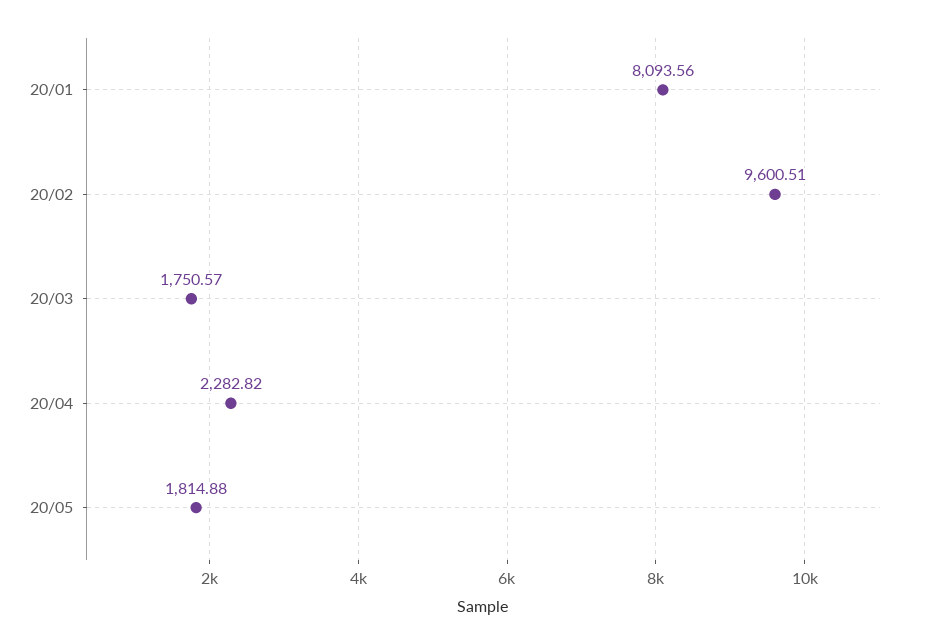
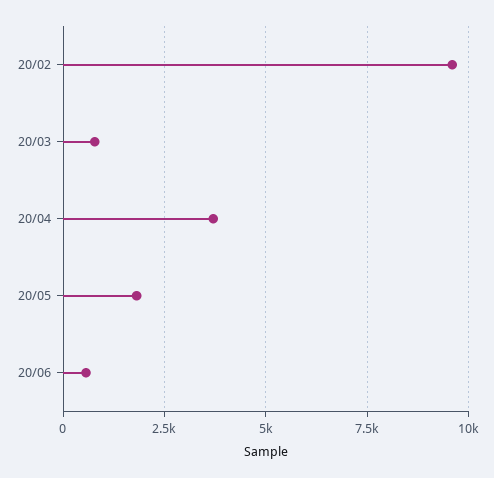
20/01: 8093.56 -> none
20/03: 1750.57 -> 750
20/04: 2282.82 -> 3750
20/06: none -> 500

